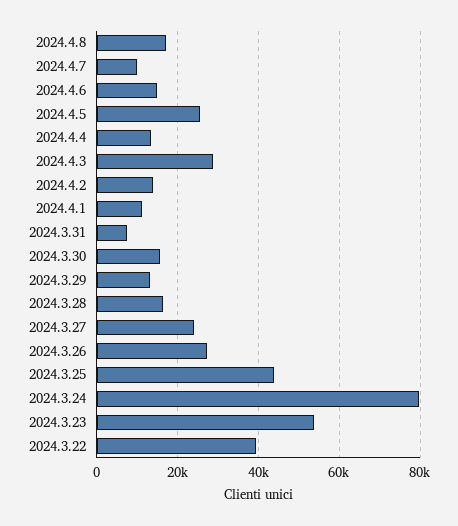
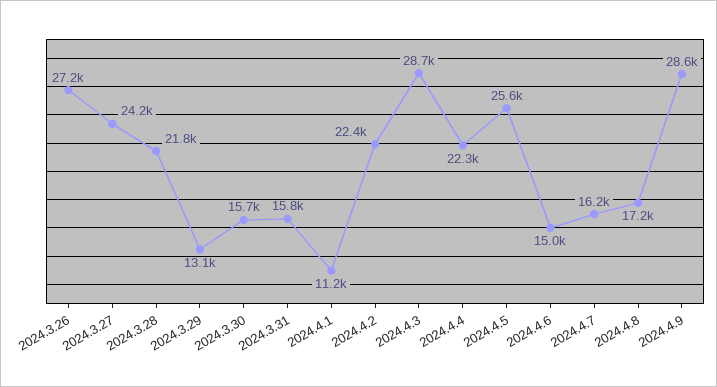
2024.4.7: 10000 -> 16200
2024.4.4: 14000 -> 22300
2024.4.2: 14000 -> 22400
2024.3.31: 8000 -> 15800
2024.3.28: 16000 -> 21800
2024.3.25: 44000 -> none
2024.3.24: 80000 -> none
2024.3.23: 54000 -> none
2024.3.22: 40000 -> none
2024.4.9: none -> 28600

